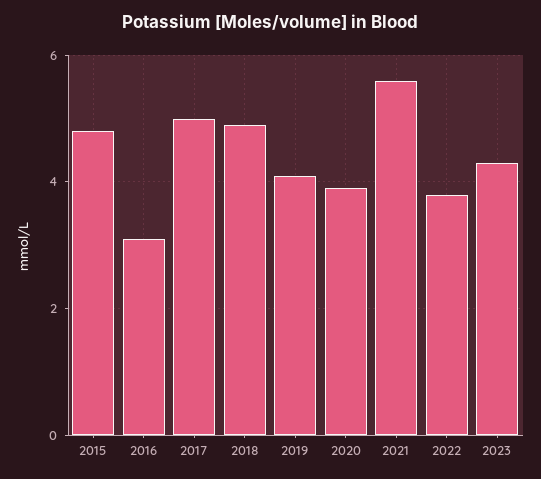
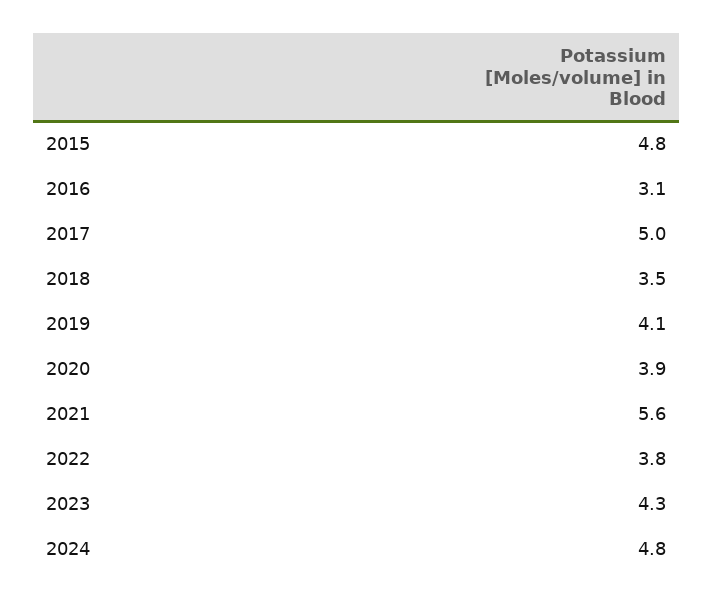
2018: 5 -> 3.5
2024: none -> 4.8

